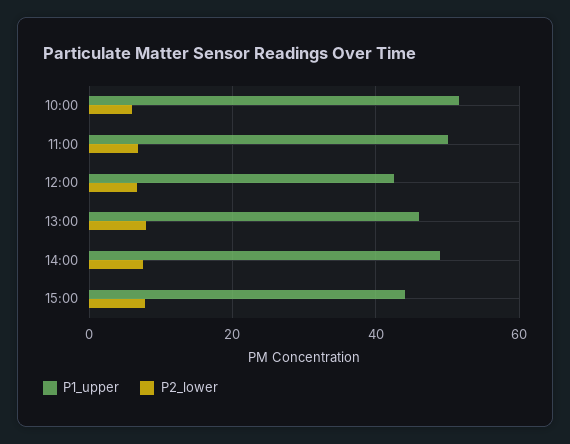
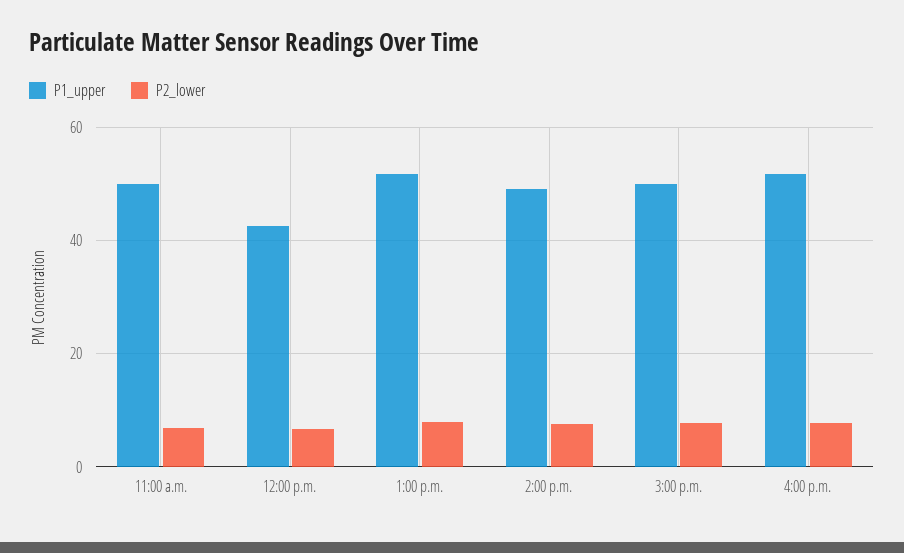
P1_upper, 10:00: 52 -> none
P2_lower, 10:00: 6 -> none
P1_upper, 13:00: 46 -> 52
P1_upper, 15:00: 44 -> 50
P1_upper, 4:00 p.m.: none -> 52
P2_lower, 4:00 p.m.: none -> 8

